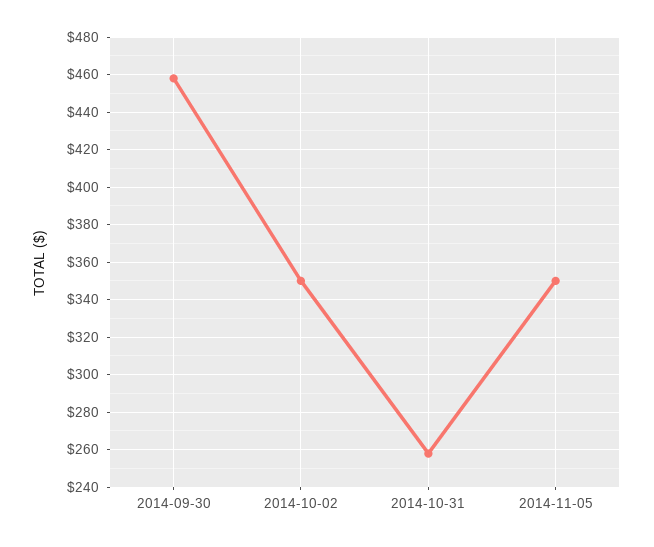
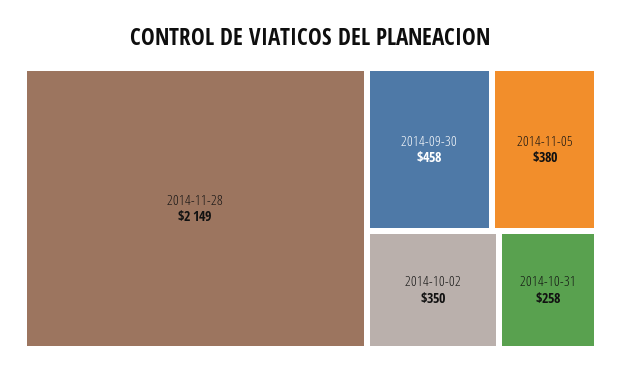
2014-11-05: 350 -> 380
2014-11-28: none -> 2149

